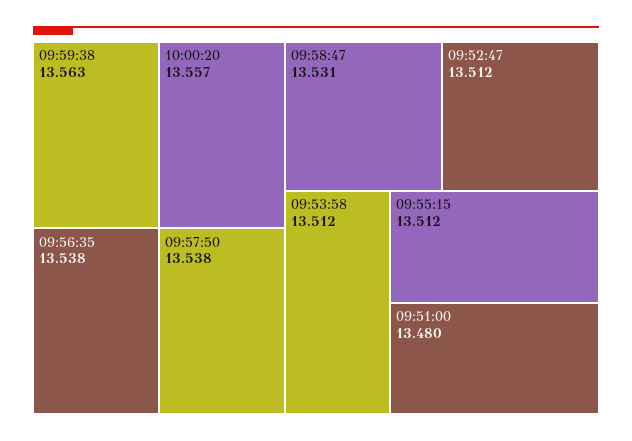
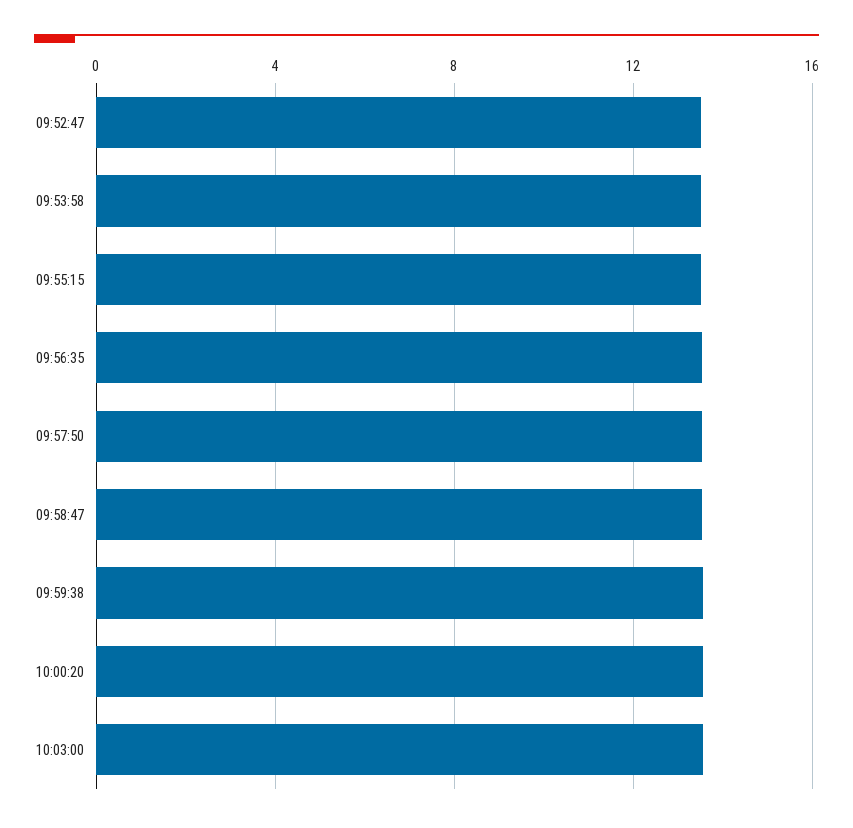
09:51:00: 13.48 -> none
10:03:00: none -> 13.5

